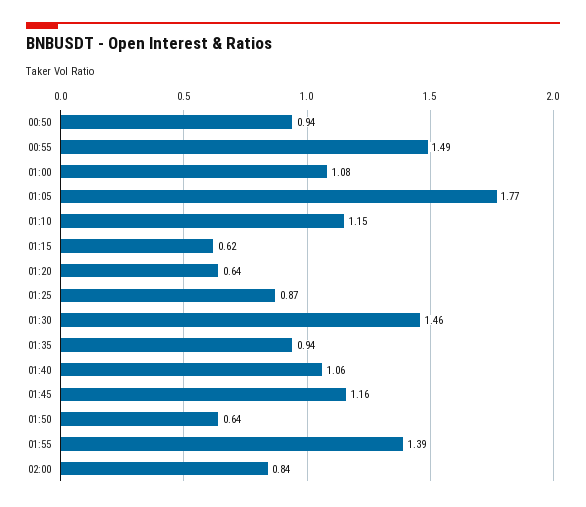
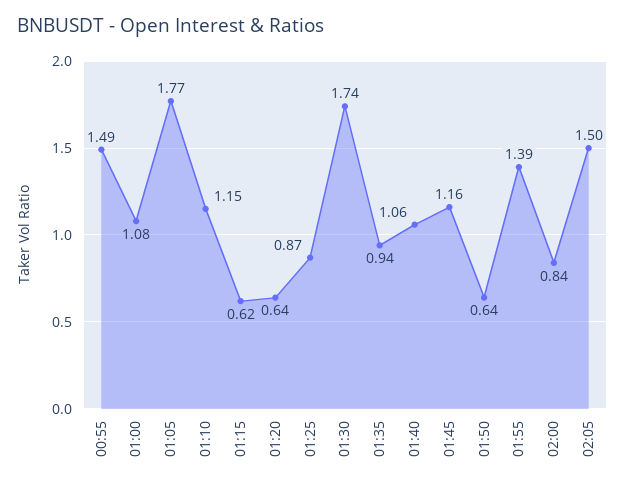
00:50: 0.94 -> none
01:30: 1.46 -> 1.74
02:05: none -> 1.5

